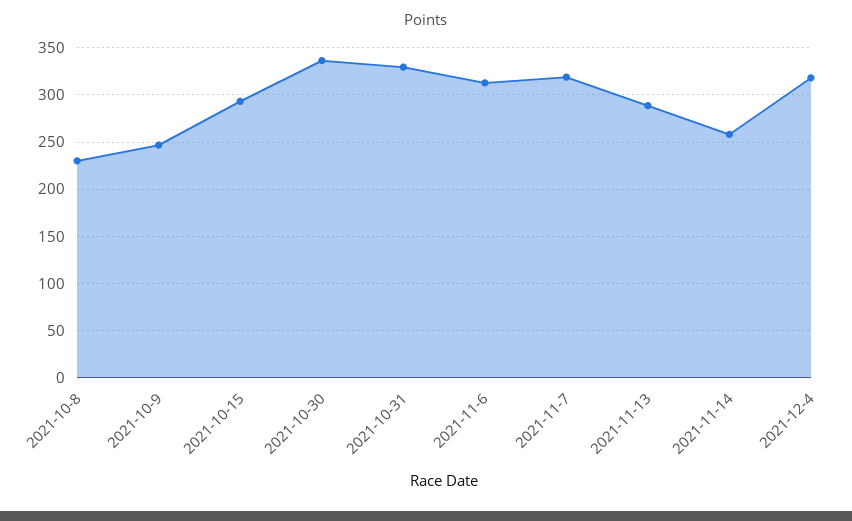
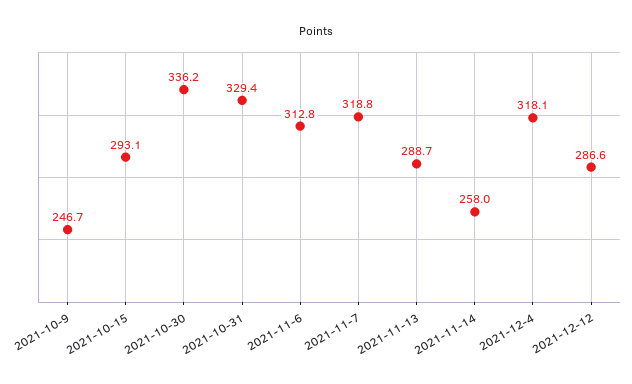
2021-10-8: 230 -> none
2021-12-12: none -> 286.6

